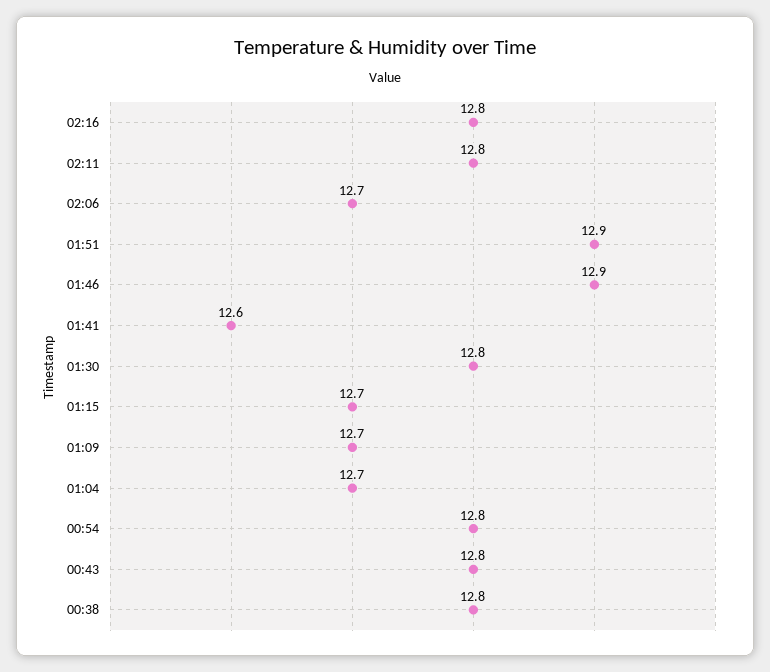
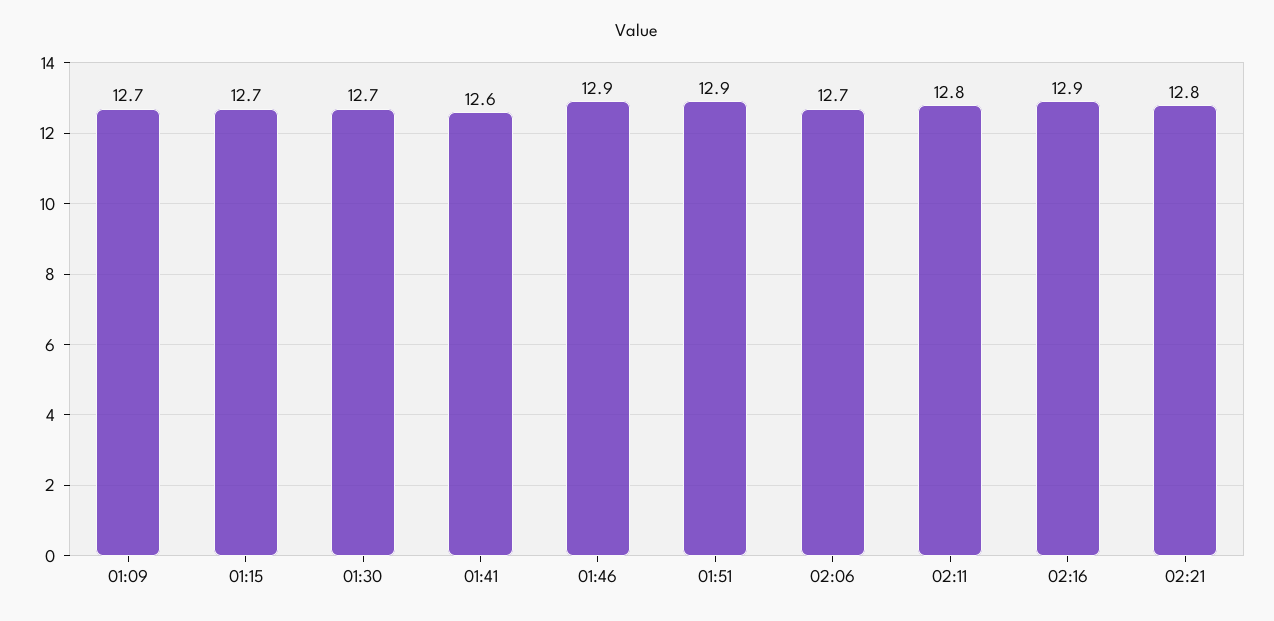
02:16: 12.8 -> 12.9
01:30: 12.8 -> 12.7
01:04: 12.7 -> none
00:54: 12.8 -> none
00:43: 12.8 -> none
00:38: 12.8 -> none
02:21: none -> 12.8

